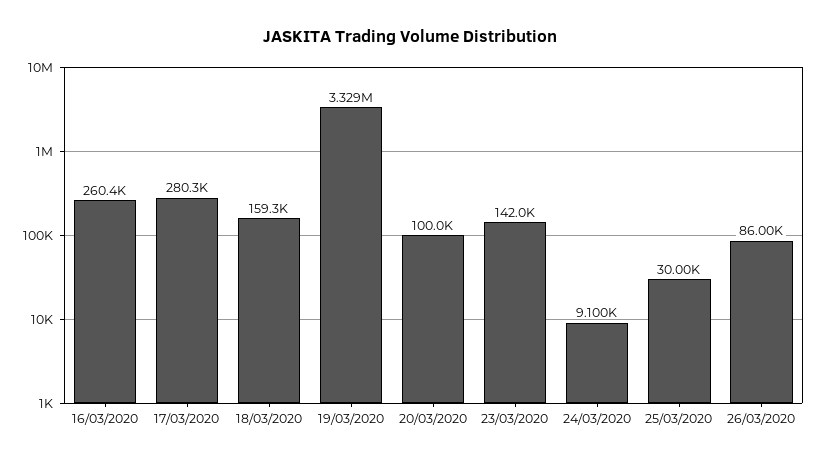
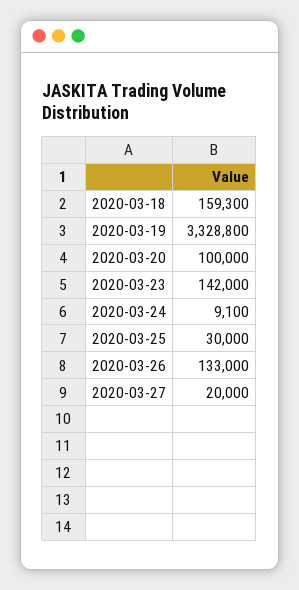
16/03/2020: 260400 -> none
17/03/2020: 280300 -> none
26/03/2020: 86000 -> 133000
2020-03-27: none -> 20000

